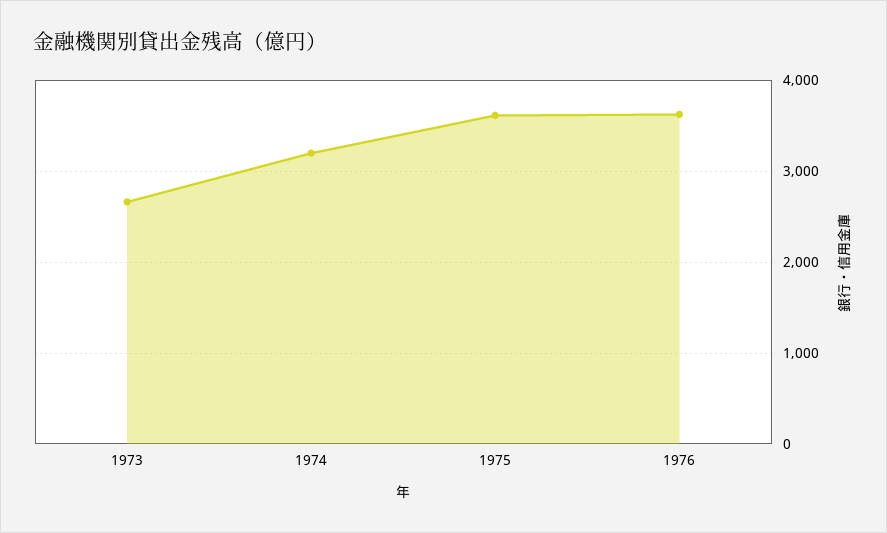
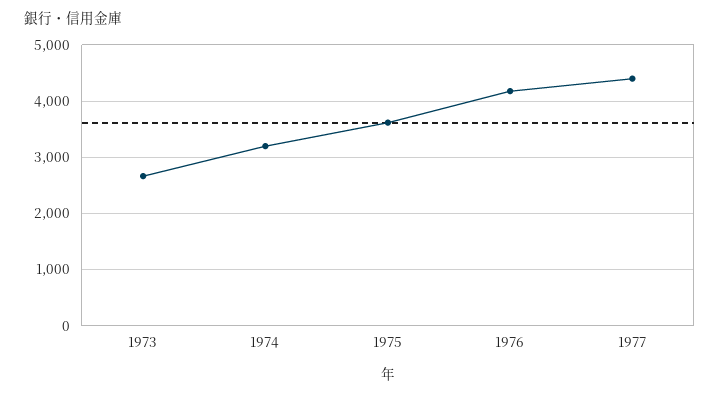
1976: 3600 -> 4200
1977: none -> 4400

